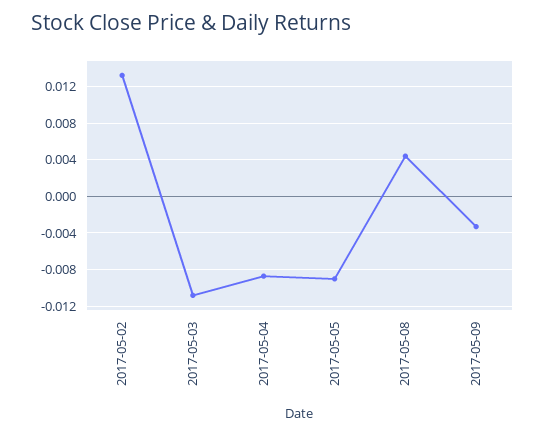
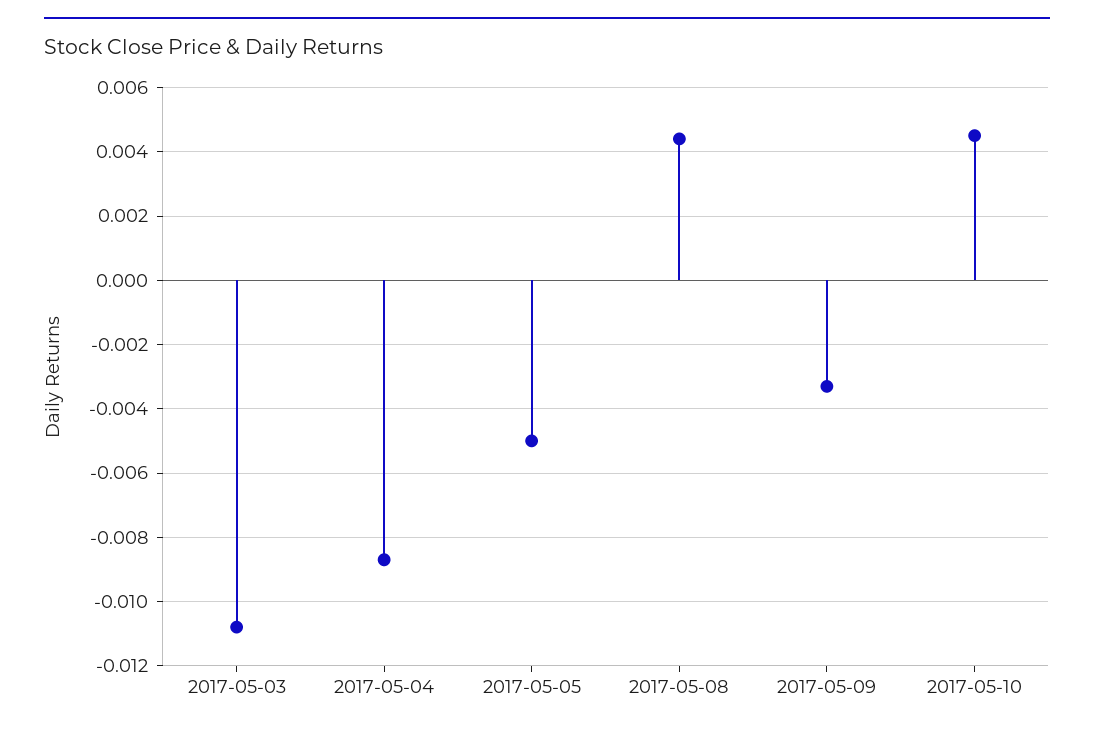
2017-05-02: 0.013 -> none
2017-05-05: -0.009 -> -0.005
2017-05-10: none -> 0.0045

